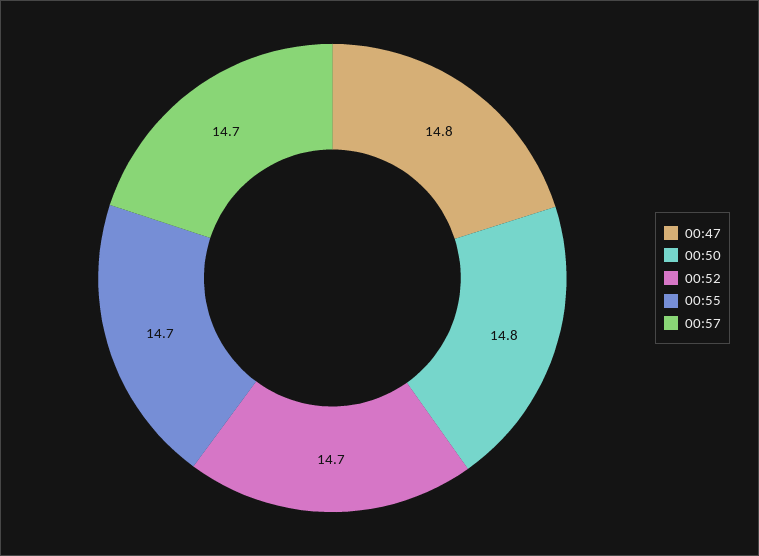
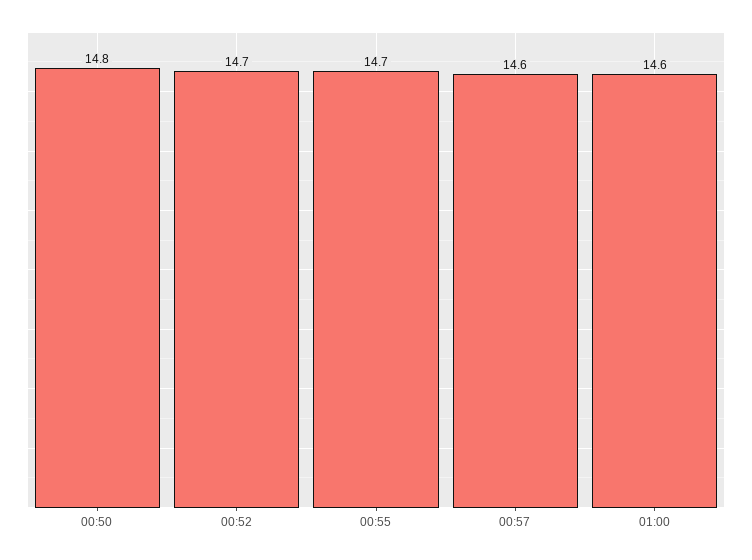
00:47: 14.8 -> none
00:57: 14.7 -> 14.6
01:00: none -> 14.6

